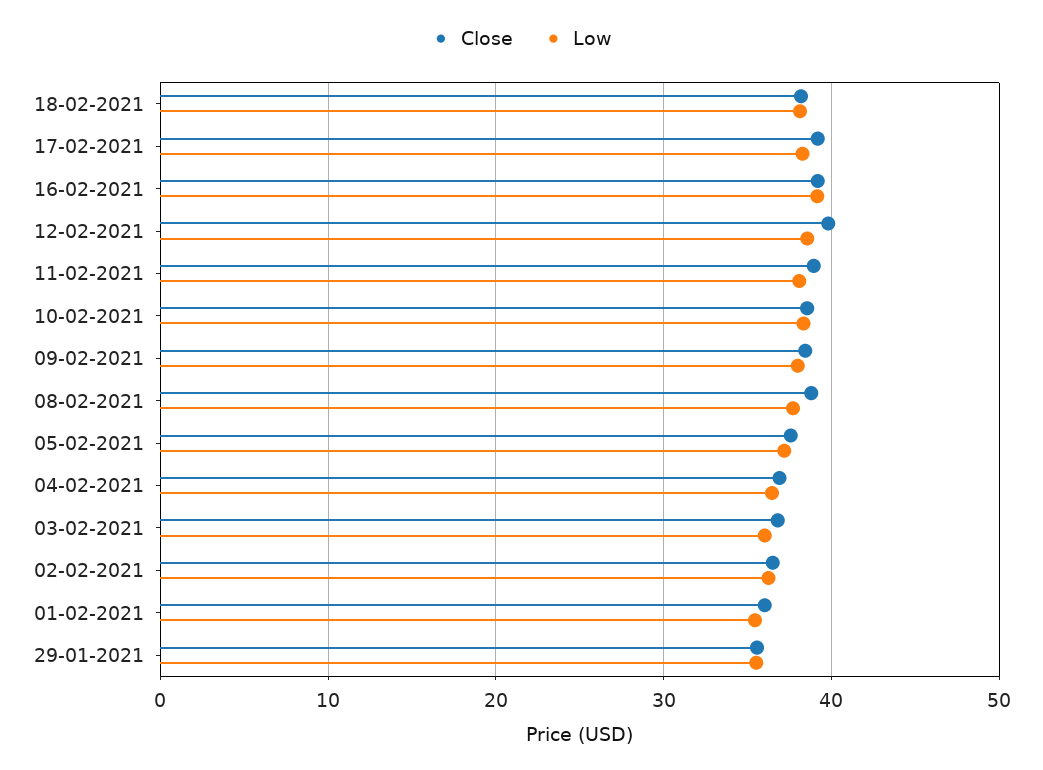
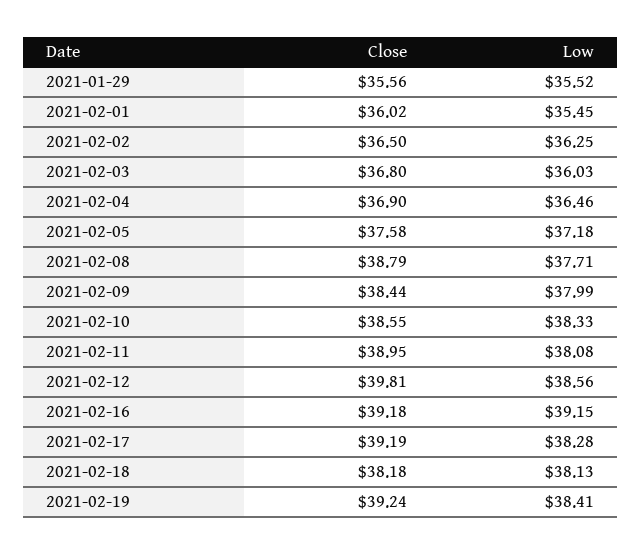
Close, 2021-02-19: none -> 39.24
Low, 2021-02-19: none -> 38.41

